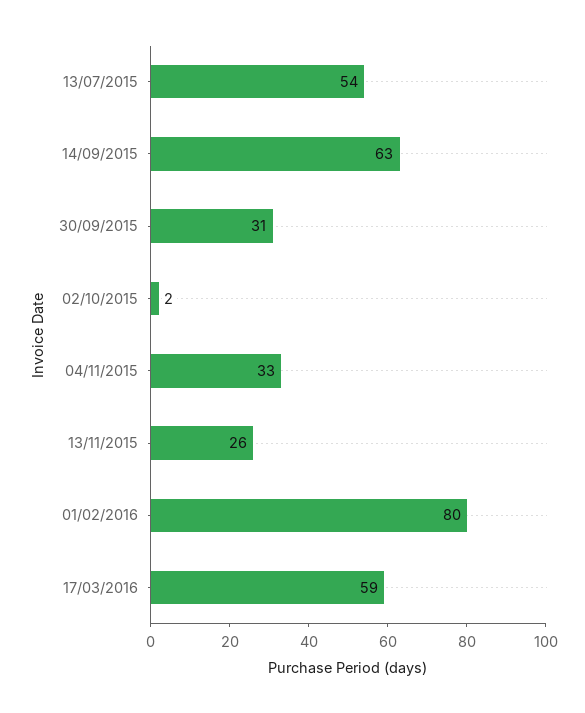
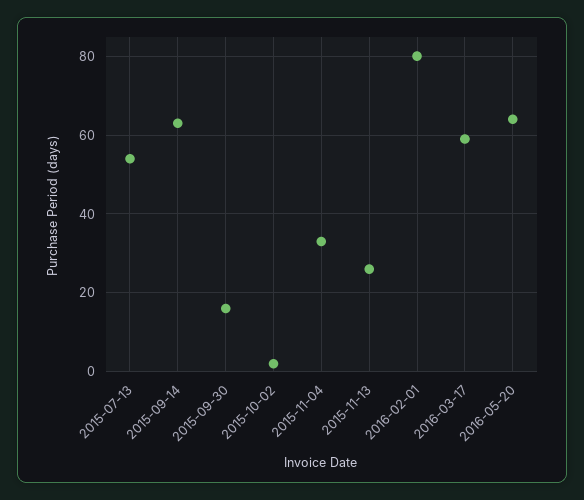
30/09/2015: 31 -> 15
2016-05-20: none -> 65

